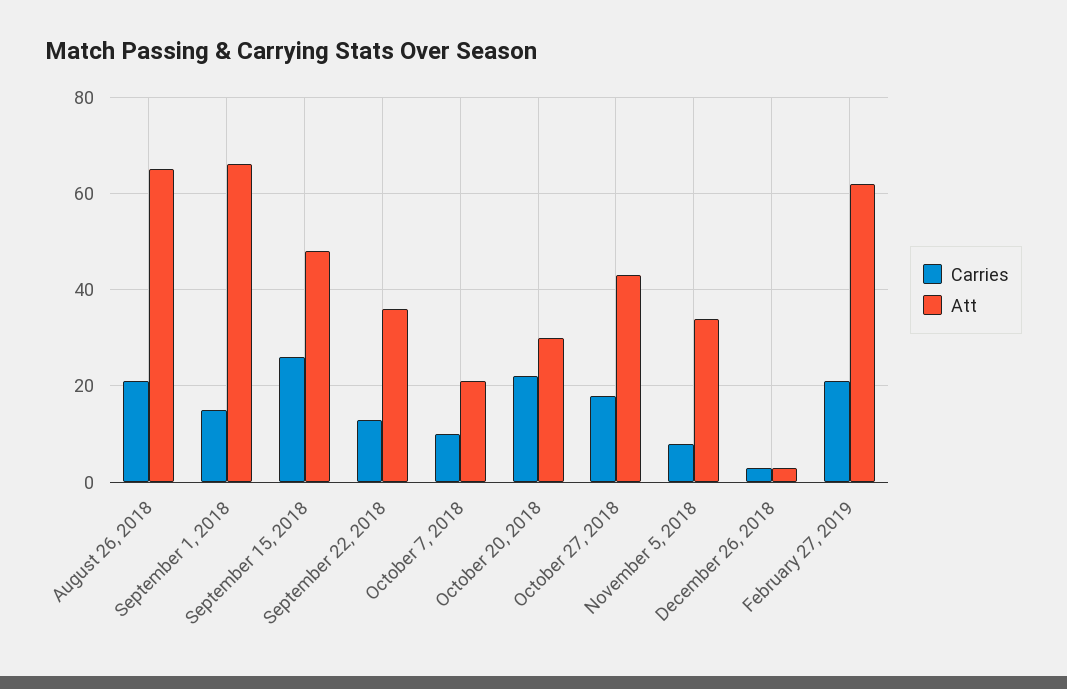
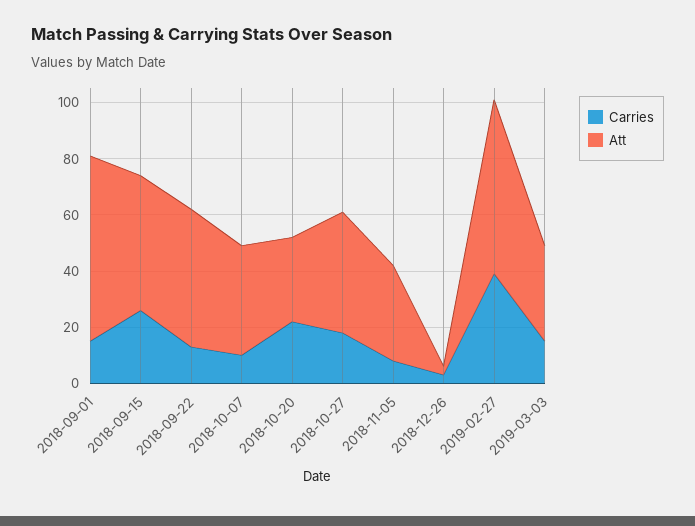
Carries, August 26, 2018: 20 -> none
Att, August 26, 2018: 65 -> none
Att, September 22, 2018: 35 -> 50
Att, October 7, 2018: 20 -> 40
Carries, February 27, 2019: 20 -> 40
Carries, 2019-03-03: none -> 15
Att, 2019-03-03: none -> 35

